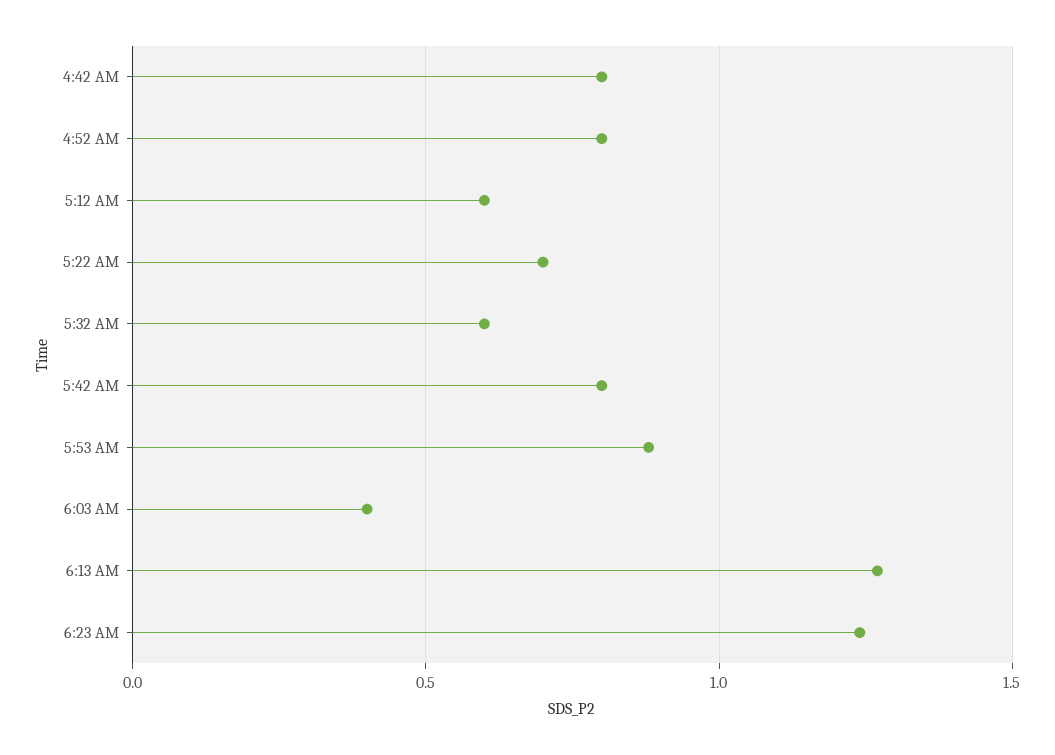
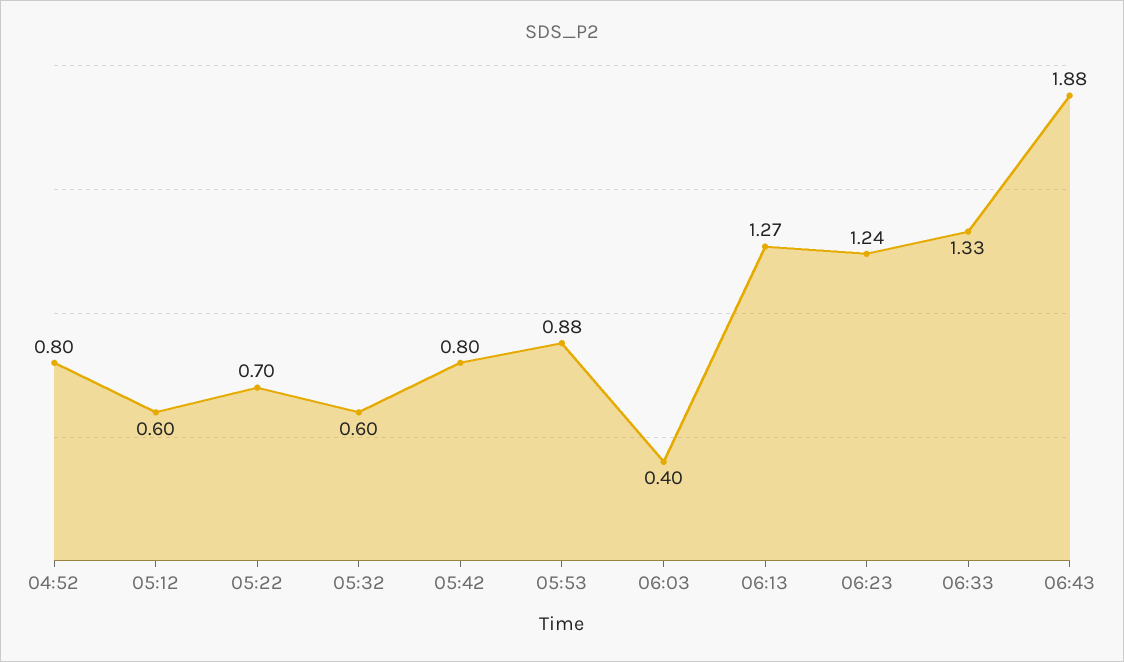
4:42 AM: 0.8 -> none
06:33: none -> 1.33
06:43: none -> 1.88

